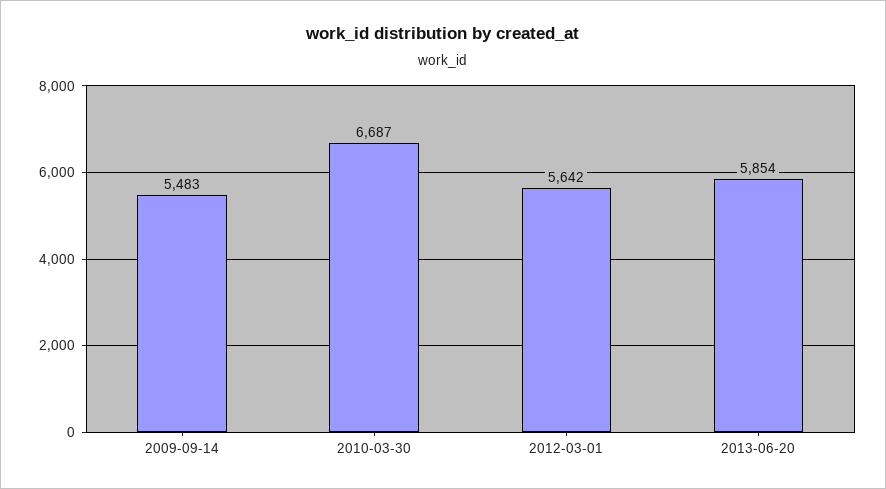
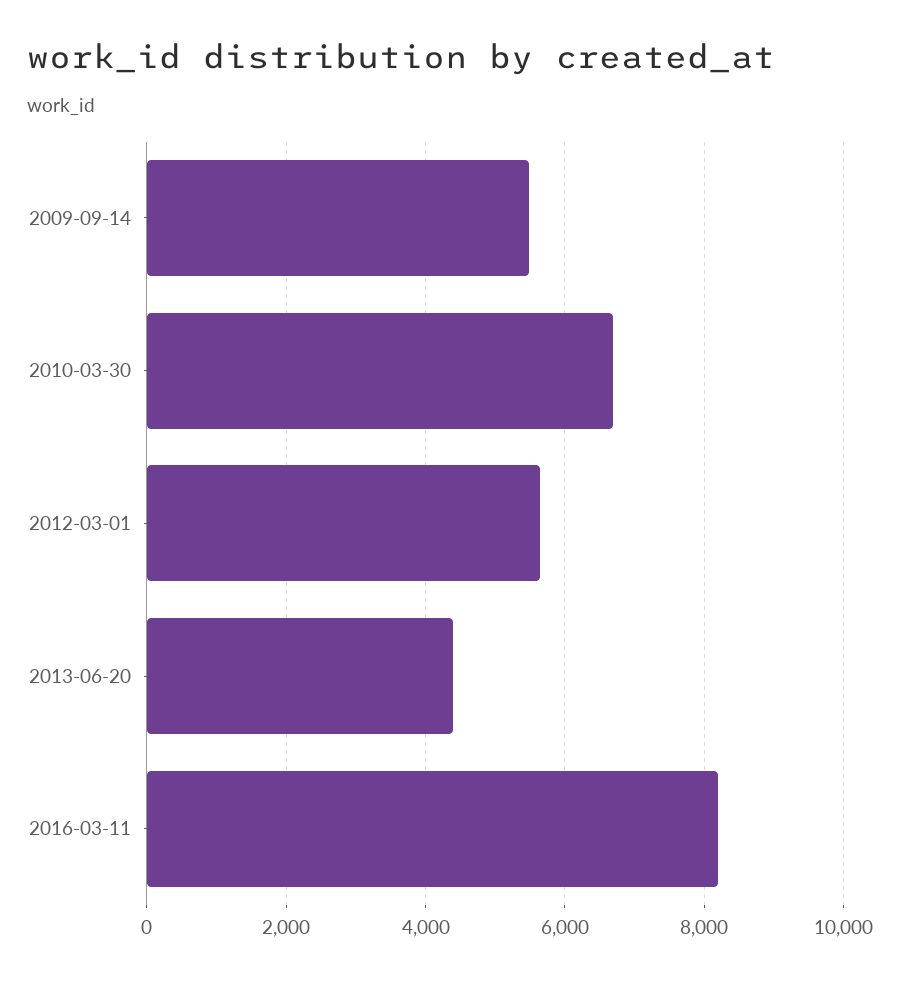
2013-06-20: 5854 -> 4400
2016-03-11: none -> 8200

